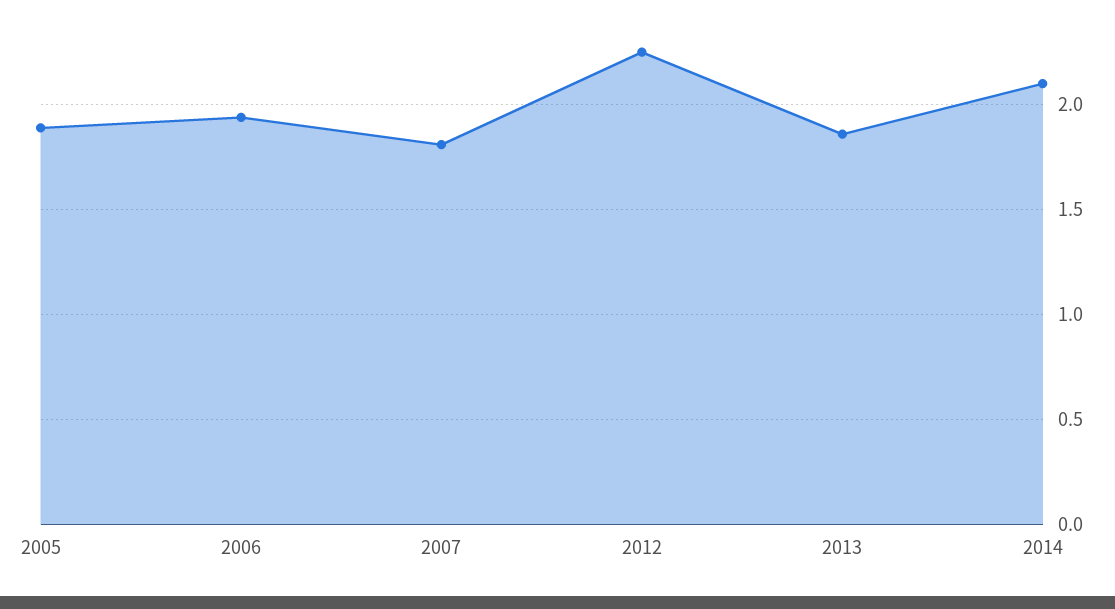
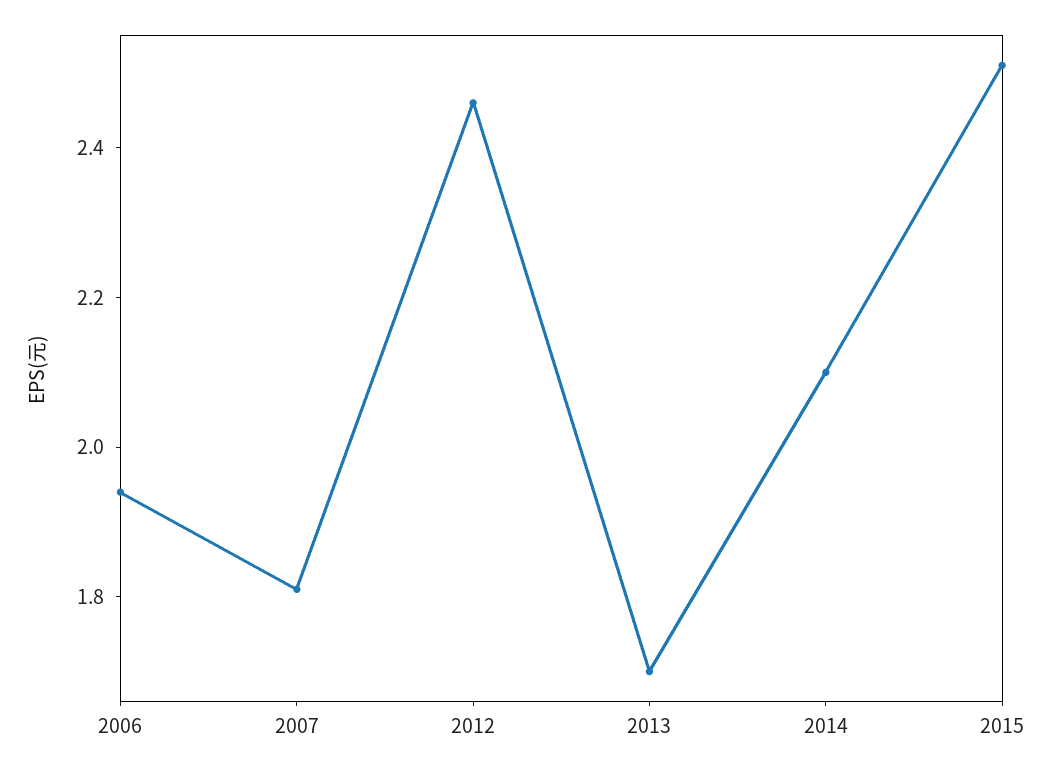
2005: 1.9 -> none
2012: 2.25 -> 2.45
2013: 1.85 -> 1.7
2015: none -> 2.5

